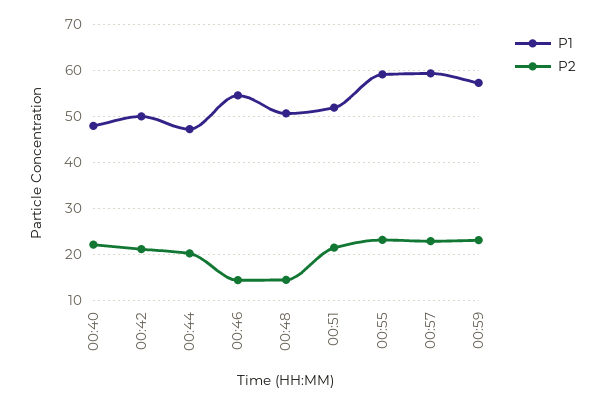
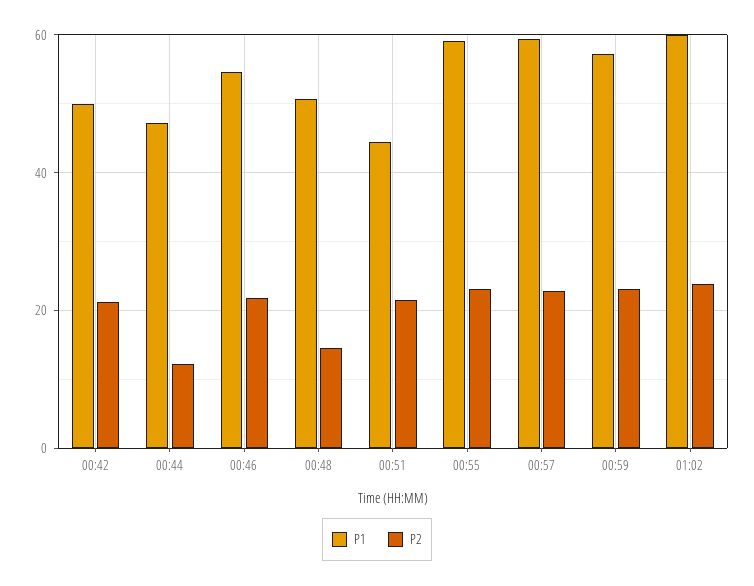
P1, 00:40: 48 -> none
P2, 00:40: 22 -> none
P2, 00:44: 20 -> 12
P2, 00:46: 14 -> 22
P1, 00:51: 52 -> 44
P1, 01:02: none -> 60
P2, 01:02: none -> 24

